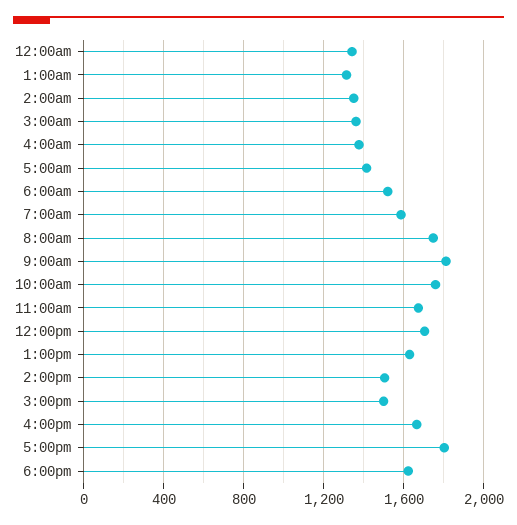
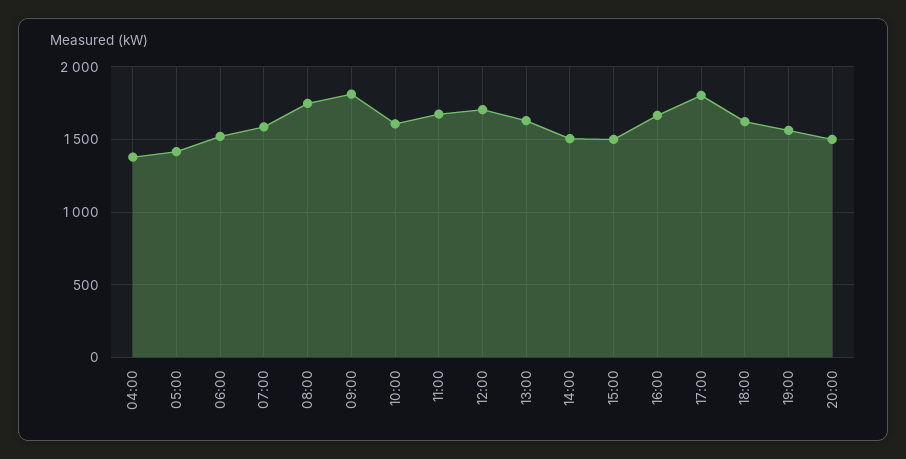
12:00am: 1350 -> none
1:00am: 1300 -> none
2:00am: 1350 -> none
3:00am: 1350 -> none
10:00am: 1750 -> 1600
19:00: none -> 1550
20:00: none -> 1500

